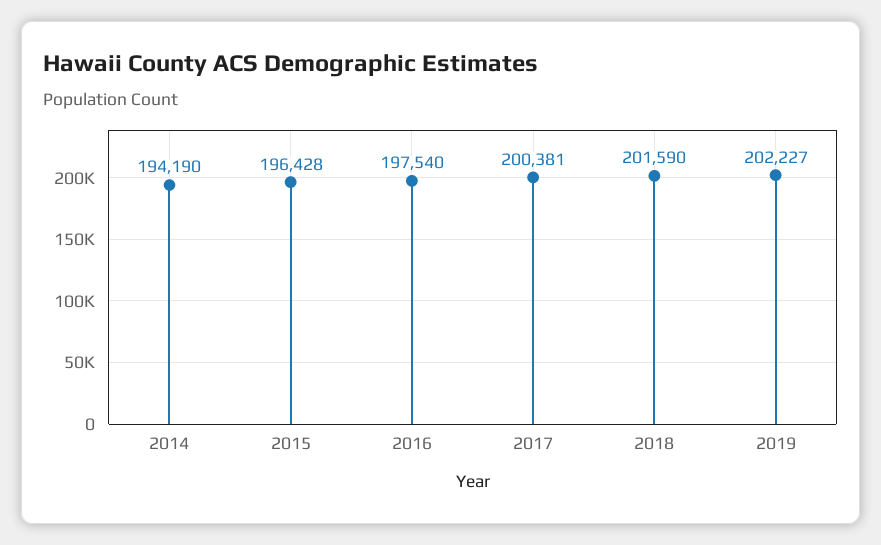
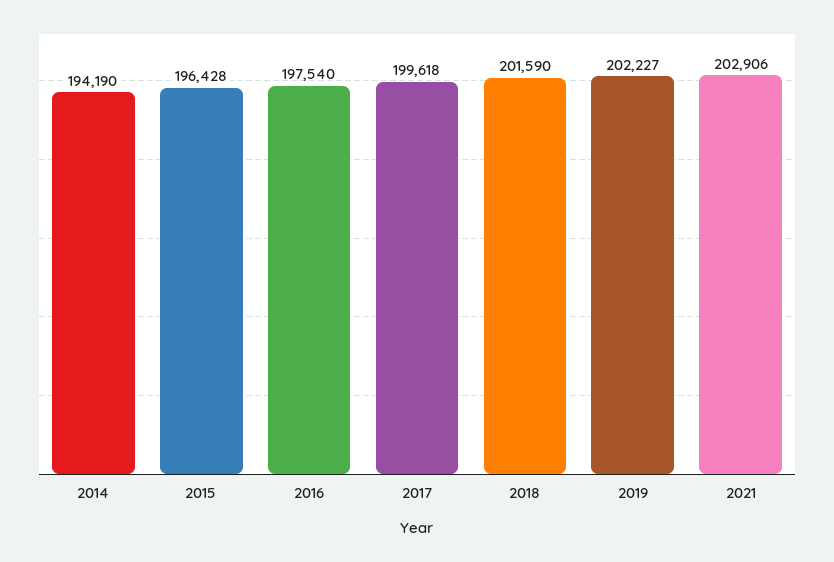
2017: 200381 -> 199618
2021: none -> 202906

